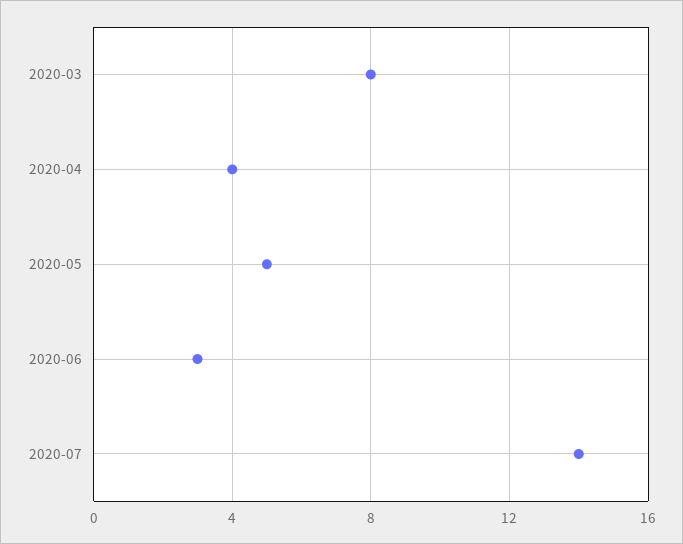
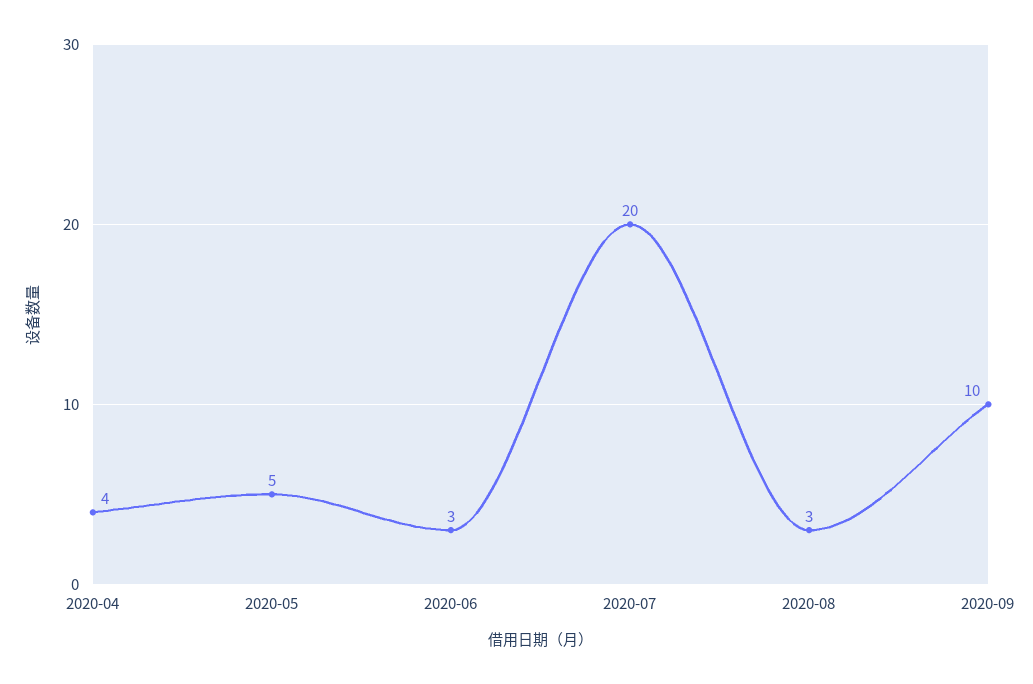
2020-03: 8 -> none
2020-07: 14 -> 20
2020-08: none -> 3
2020-09: none -> 10

